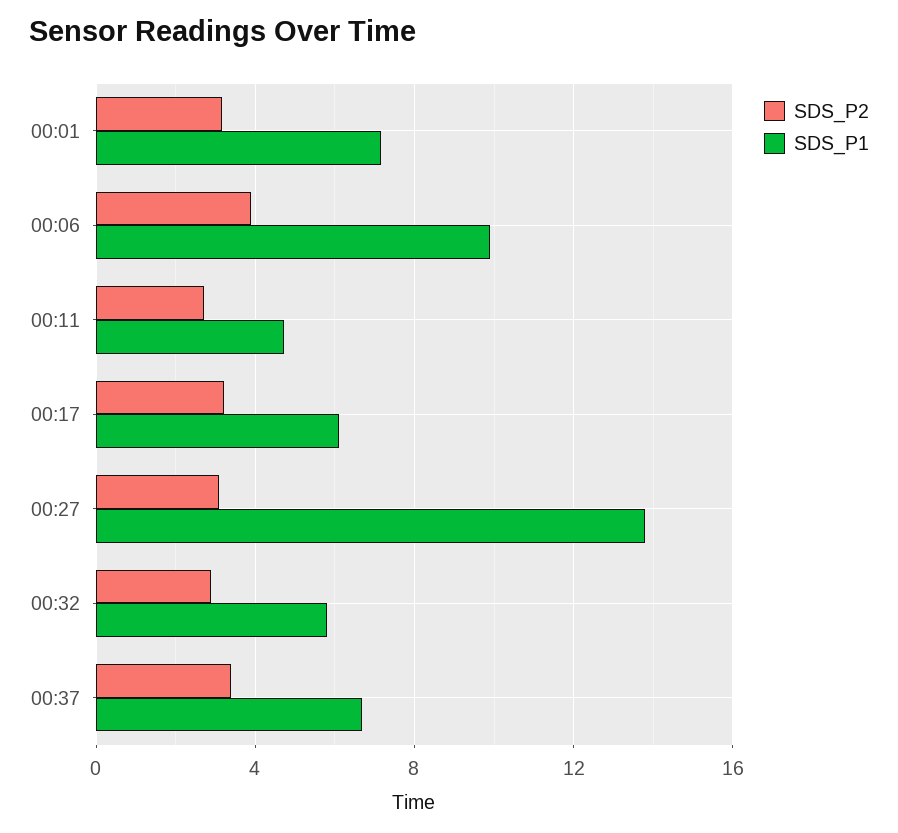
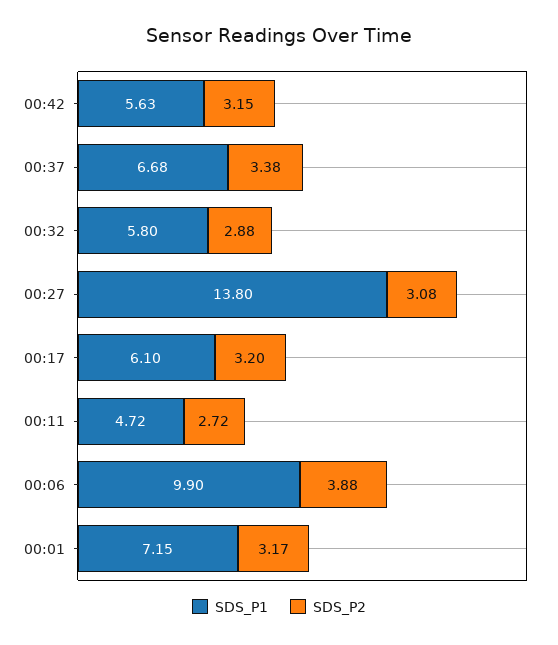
SDS_P1, 00:42: none -> 5.63
SDS_P2, 00:42: none -> 3.15

